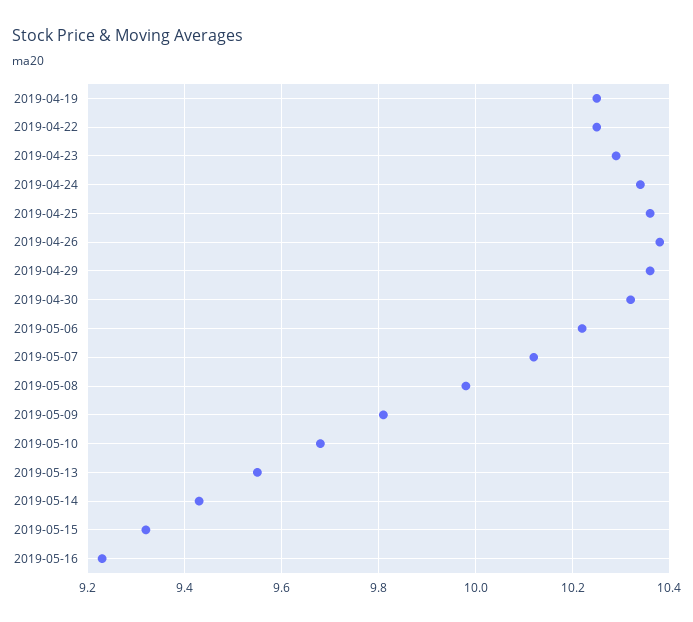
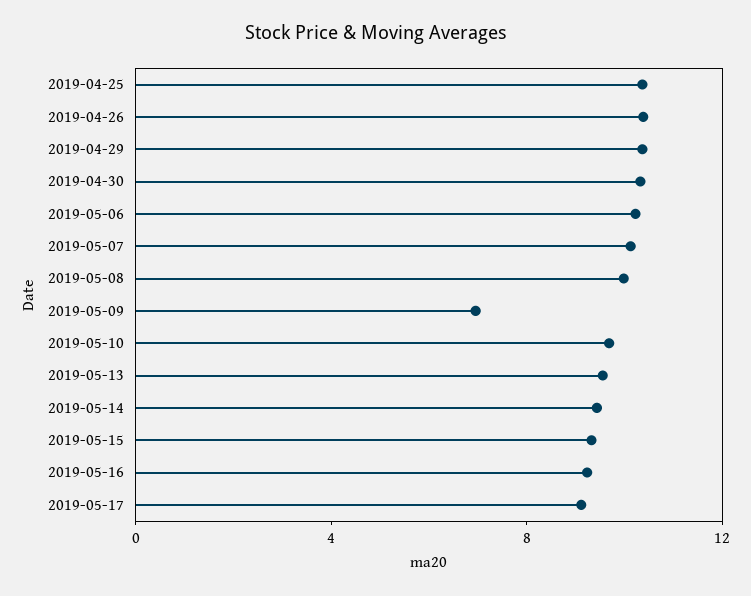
2019-04-19: 10.25 -> none
2019-04-22: 10.25 -> none
2019-04-23: 10.3 -> none
2019-04-24: 10.35 -> none
2019-05-09: 9.8 -> 7
2019-05-17: none -> 9

